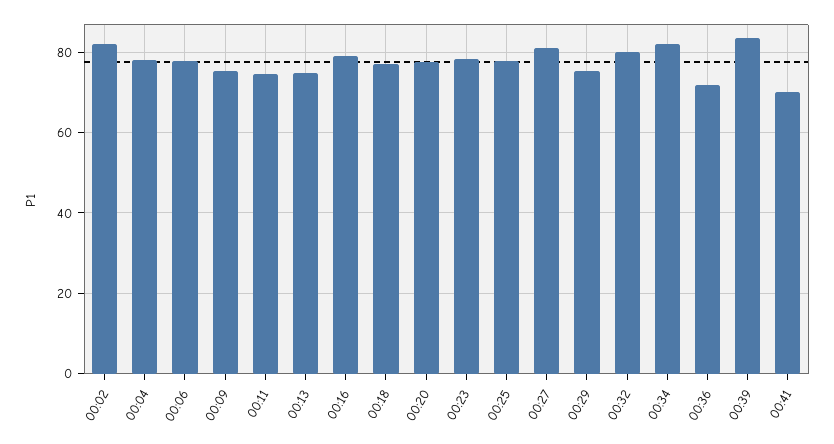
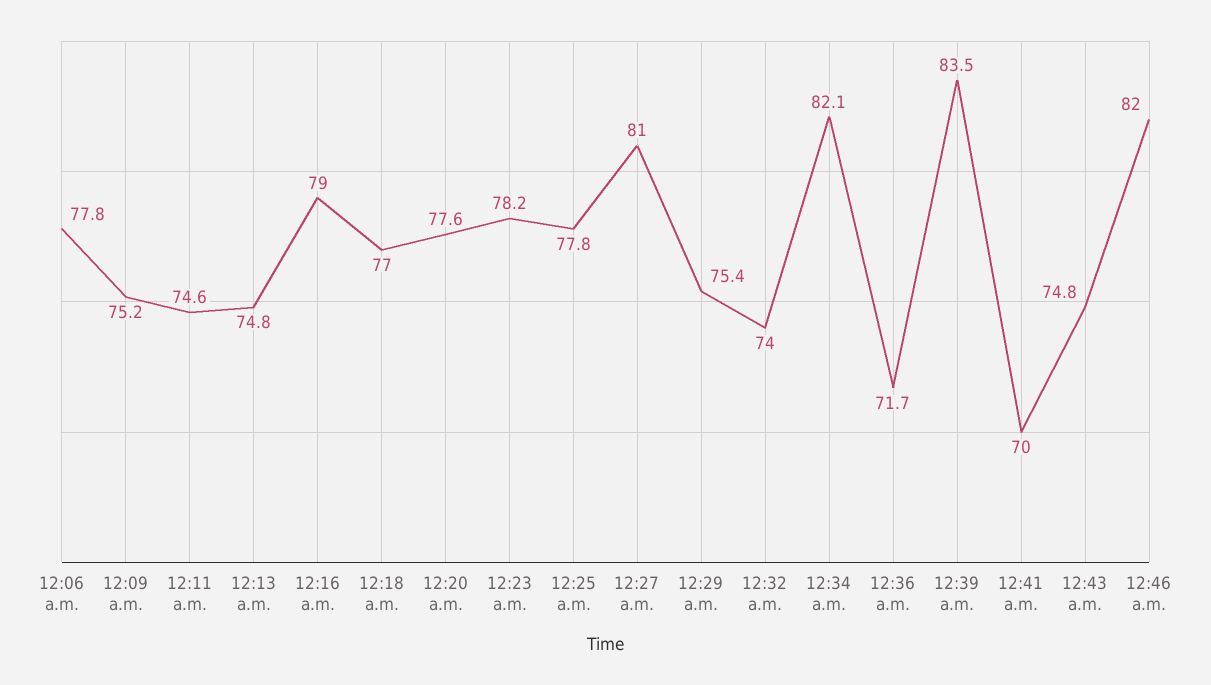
00:02: 82 -> none
00:04: 78 -> none
00:32: 80 -> 74
12:43 a.m.: none -> 74.8
12:46 a.m.: none -> 82

